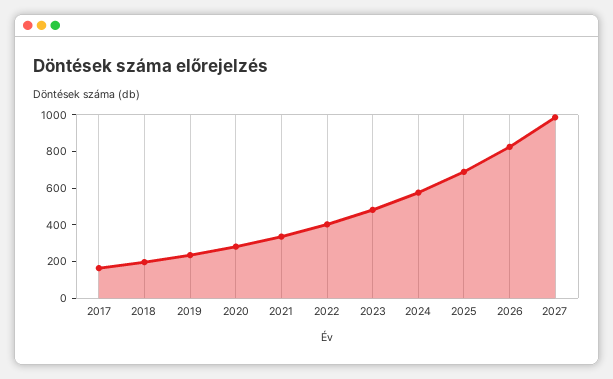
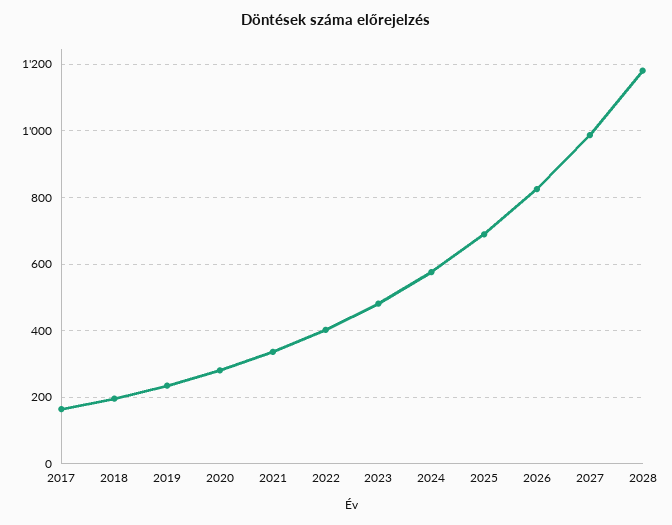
2028: none -> 1180

